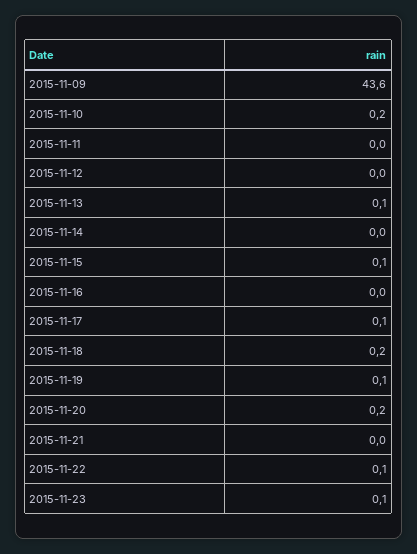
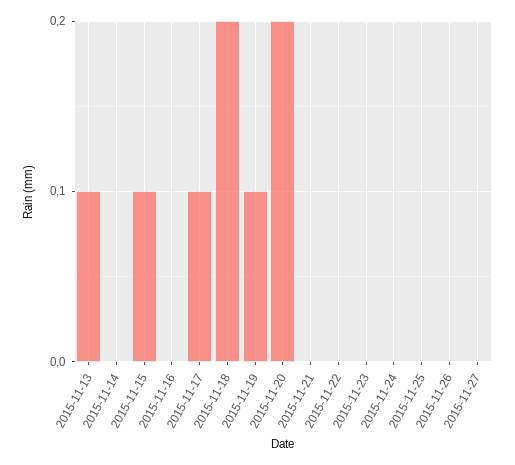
2015-11-09: 43.6 -> none
2015-11-10: 0.2 -> none
2015-11-11: 0 -> none
2015-11-12: 0 -> none
2015-11-22: 0.1 -> 0
2015-11-23: 0.1 -> 0
2015-11-24: none -> 0
2015-11-25: none -> 0
2015-11-26: none -> 0
2015-11-27: none -> 0

